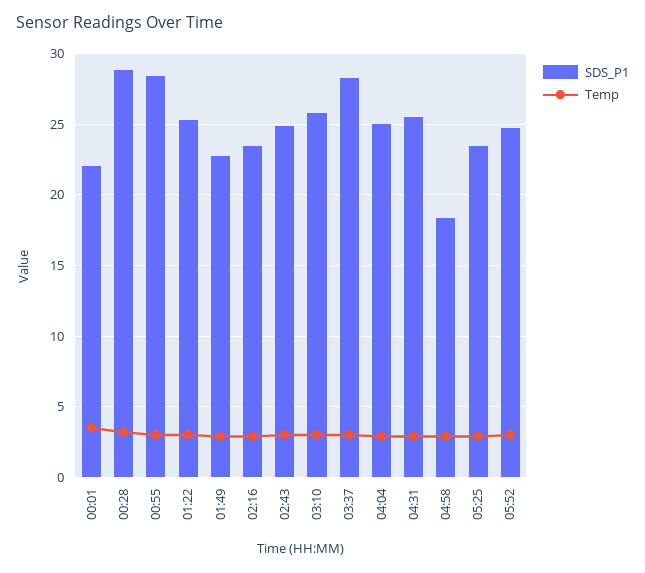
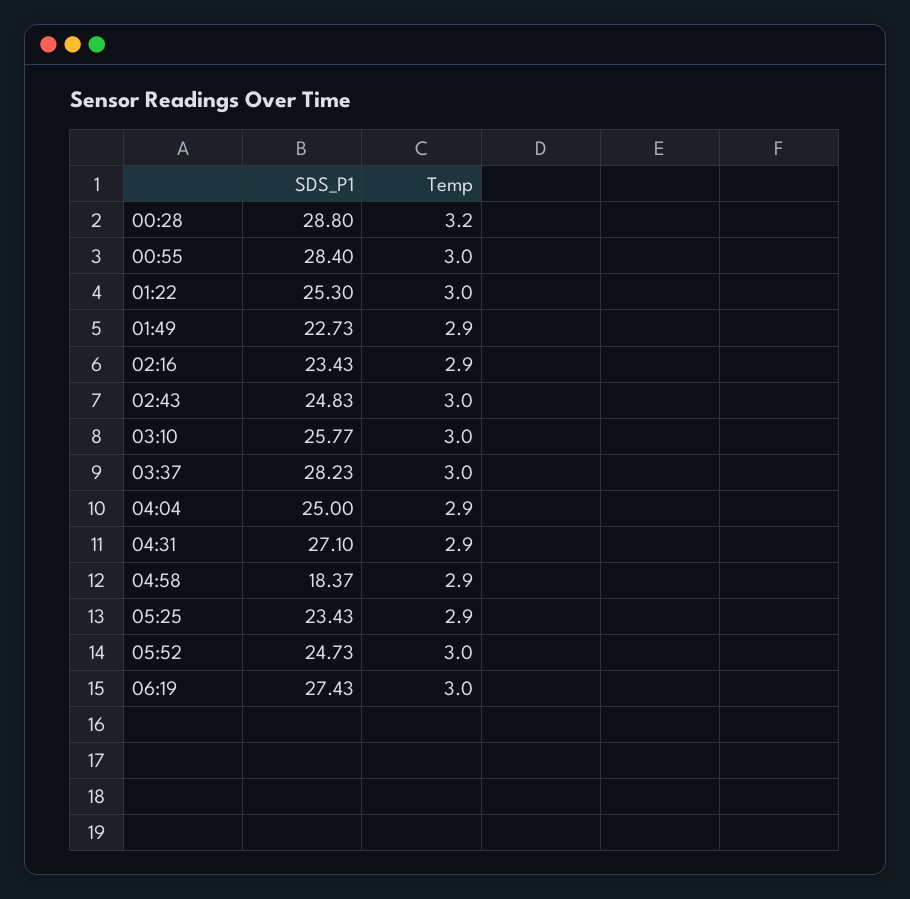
SDS_P1, 00:01: 22 -> none
Temp, 00:01: 3.5 -> none
SDS_P1, 04:31: 25.5 -> 27.1
SDS_P1, 06:19: none -> 27.43
Temp, 06:19: none -> 3

